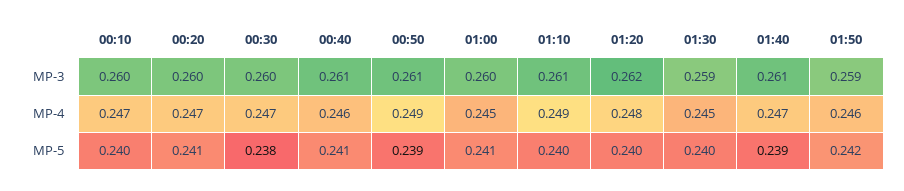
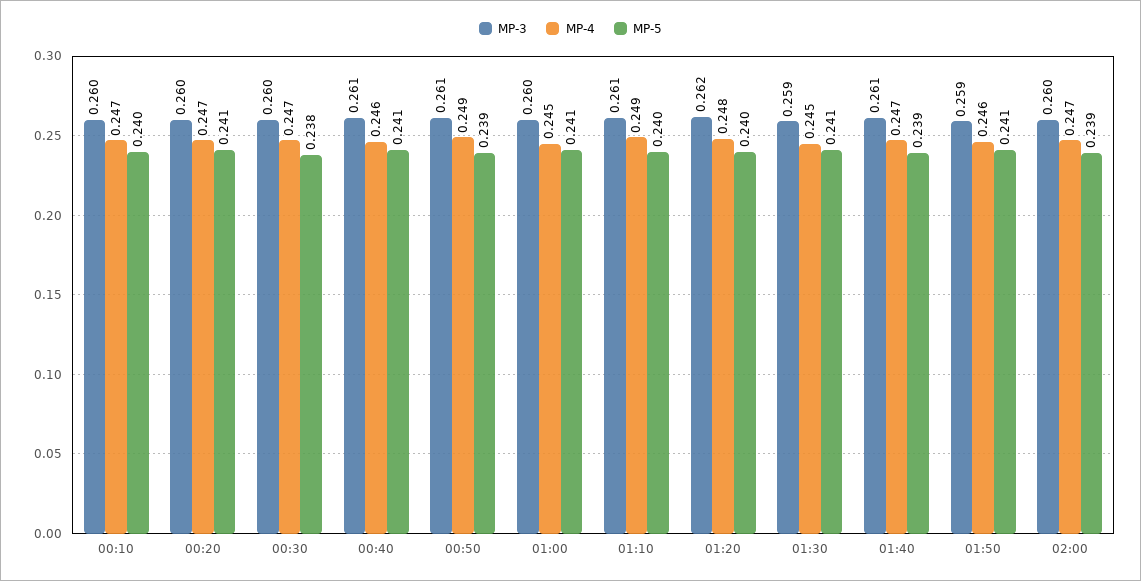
MP-5, 01:30: 0.24 -> 0.241
MP-5, 01:50: 0.242 -> 0.241
MP-3, 02:00: none -> 0.26
MP-4, 02:00: none -> 0.247
MP-5, 02:00: none -> 0.239

